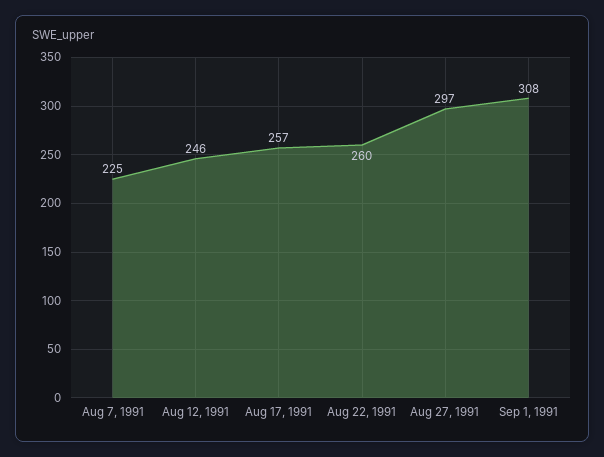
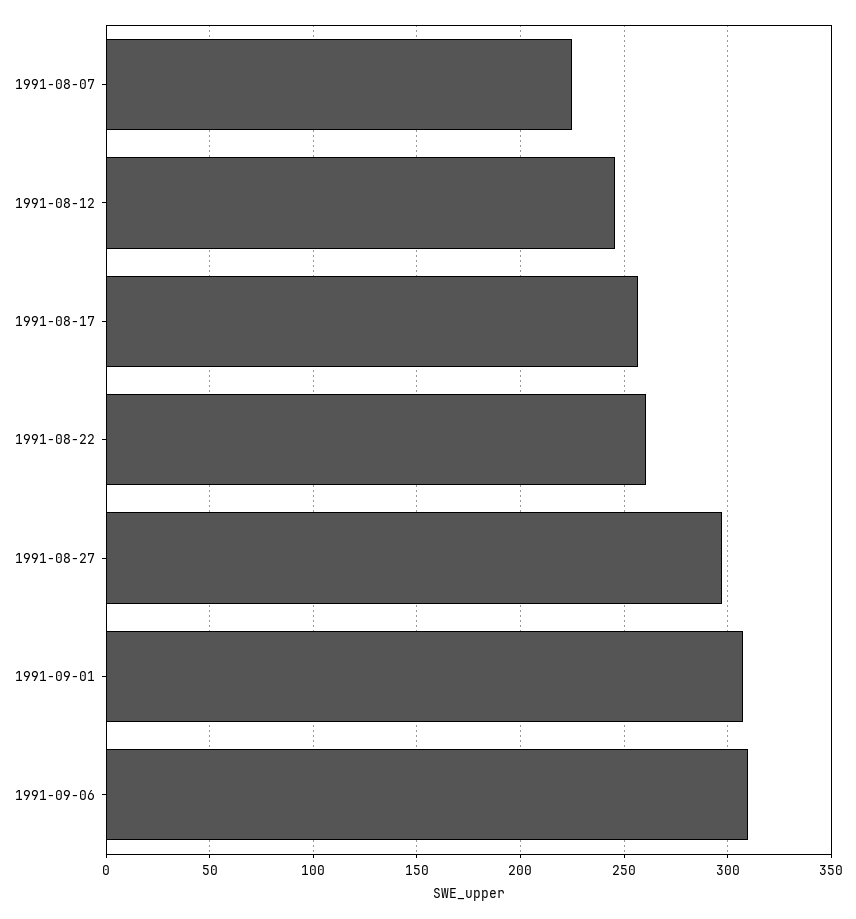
1991-09-06: none -> 310

